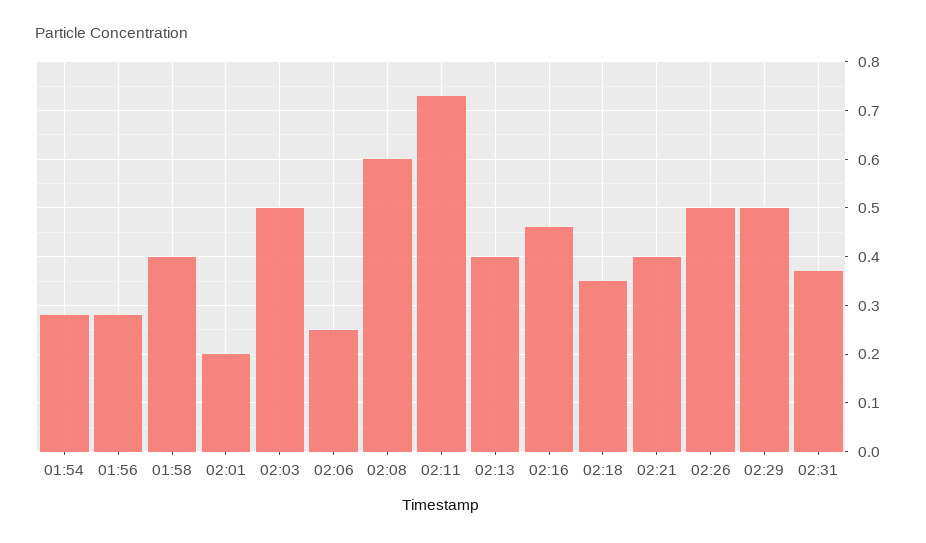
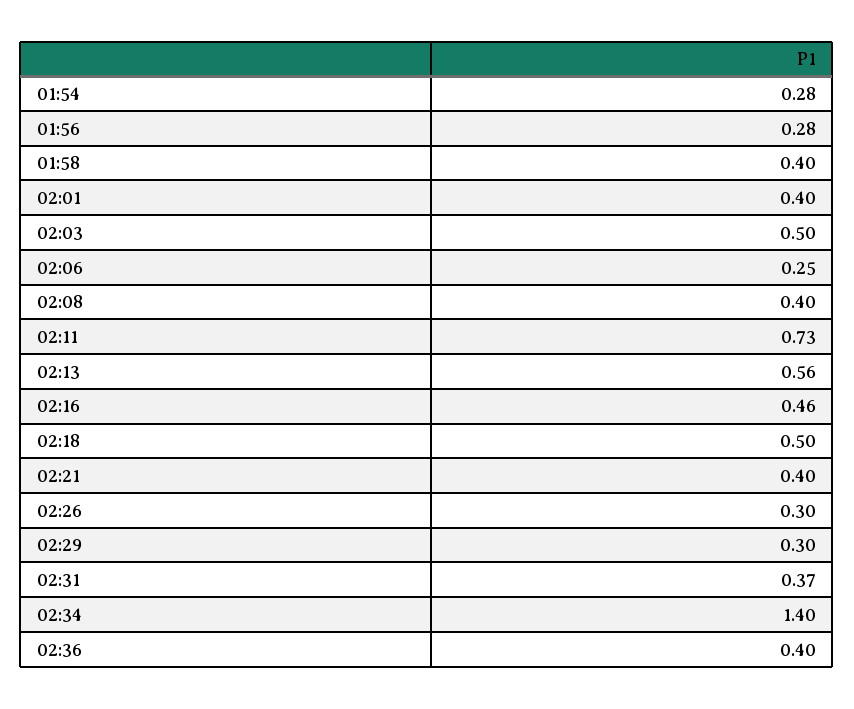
02:01: 0.2 -> 0.4
02:08: 0.6 -> 0.4
02:13: 0.4 -> 0.56
02:18: 0.35 -> 0.5
02:26: 0.5 -> 0.3
02:29: 0.5 -> 0.3
02:34: none -> 1.4
02:36: none -> 0.4

